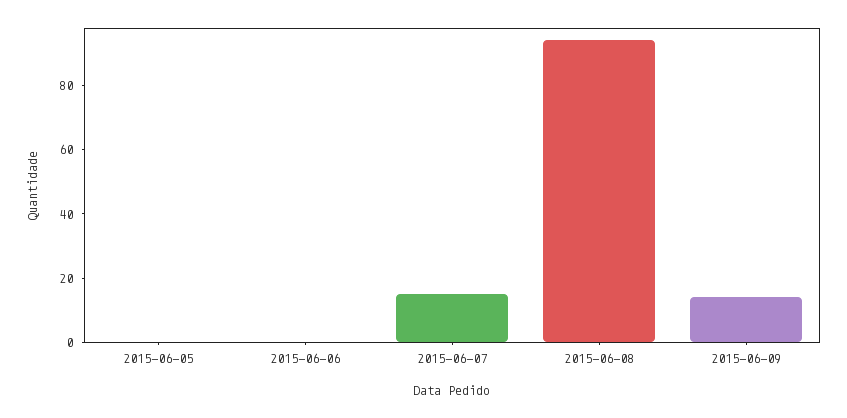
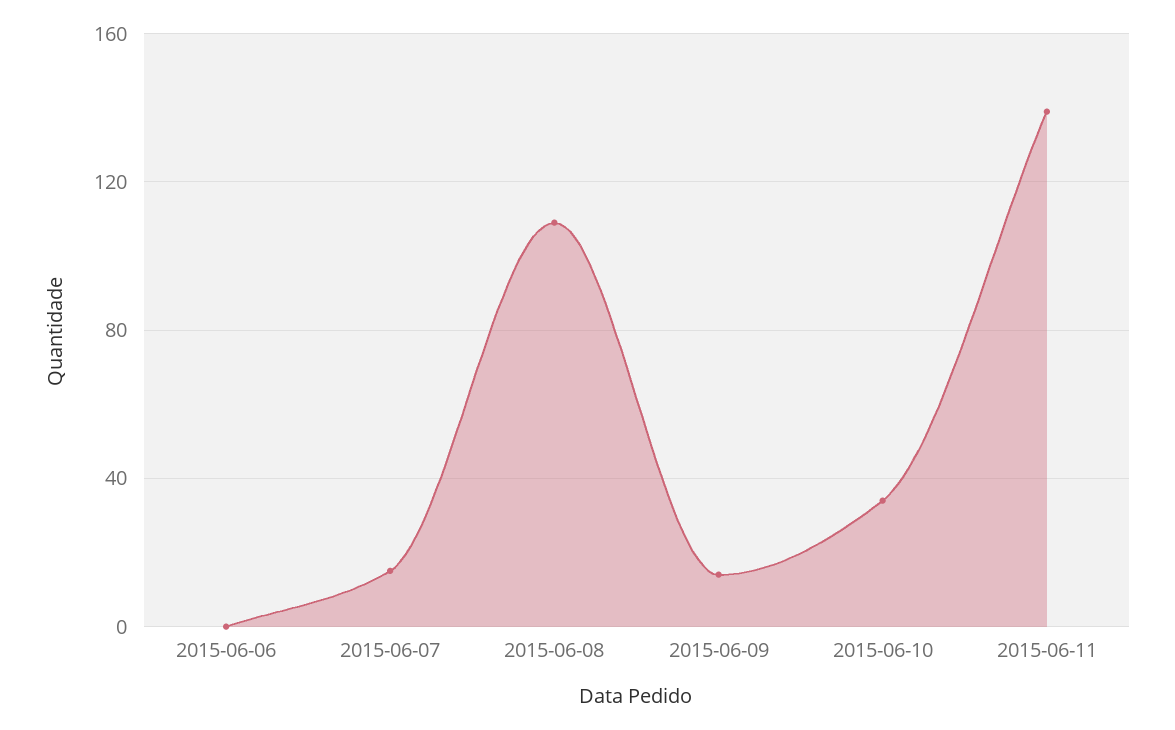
2015-06-05: 0 -> none
2015-06-08: 95 -> 110
2015-06-10: none -> 35
2015-06-11: none -> 140

